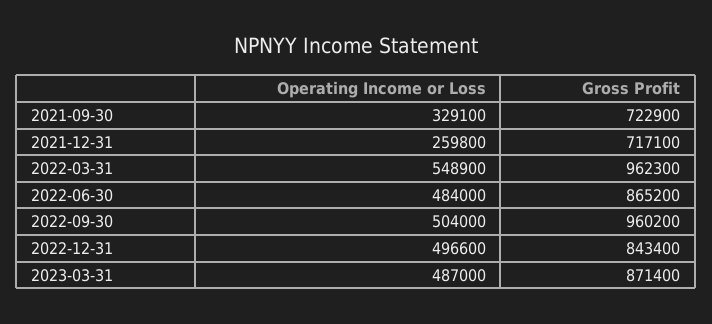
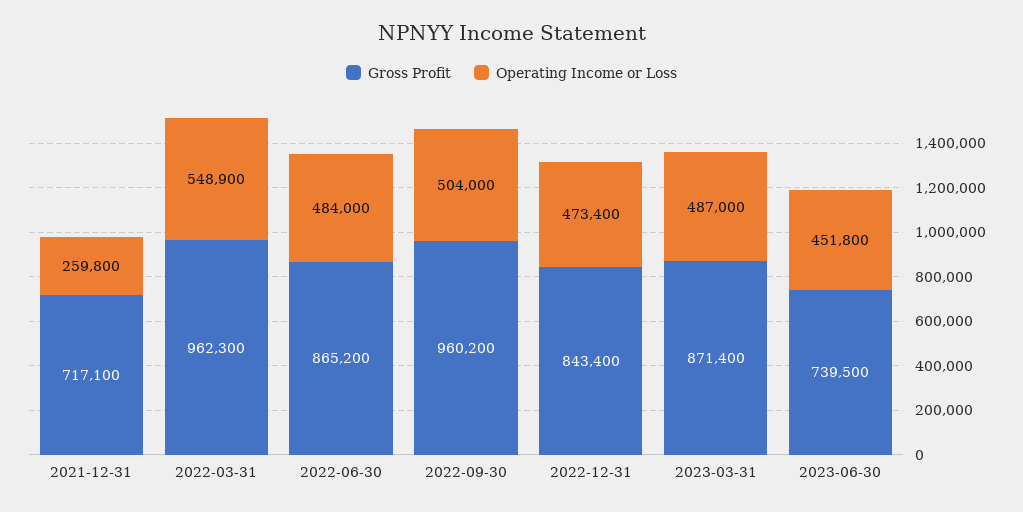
Operating Income or Loss, 2021-09-30: 329100 -> none
Gross Profit, 2021-09-30: 722900 -> none
Operating Income or Loss, 2022-12-31: 496600 -> 473400
Gross Profit, 2023-06-30: none -> 739500
Operating Income or Loss, 2023-06-30: none -> 451800

